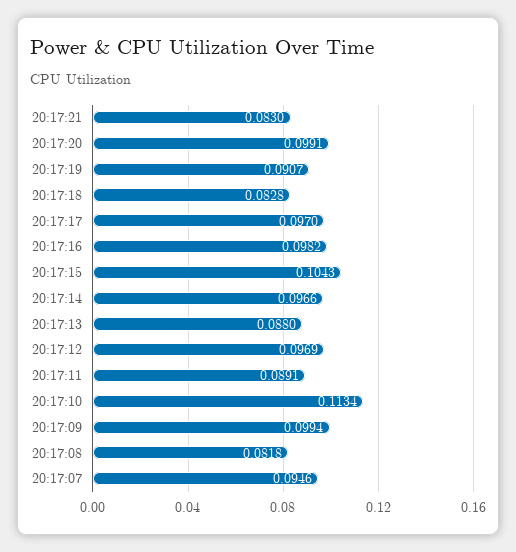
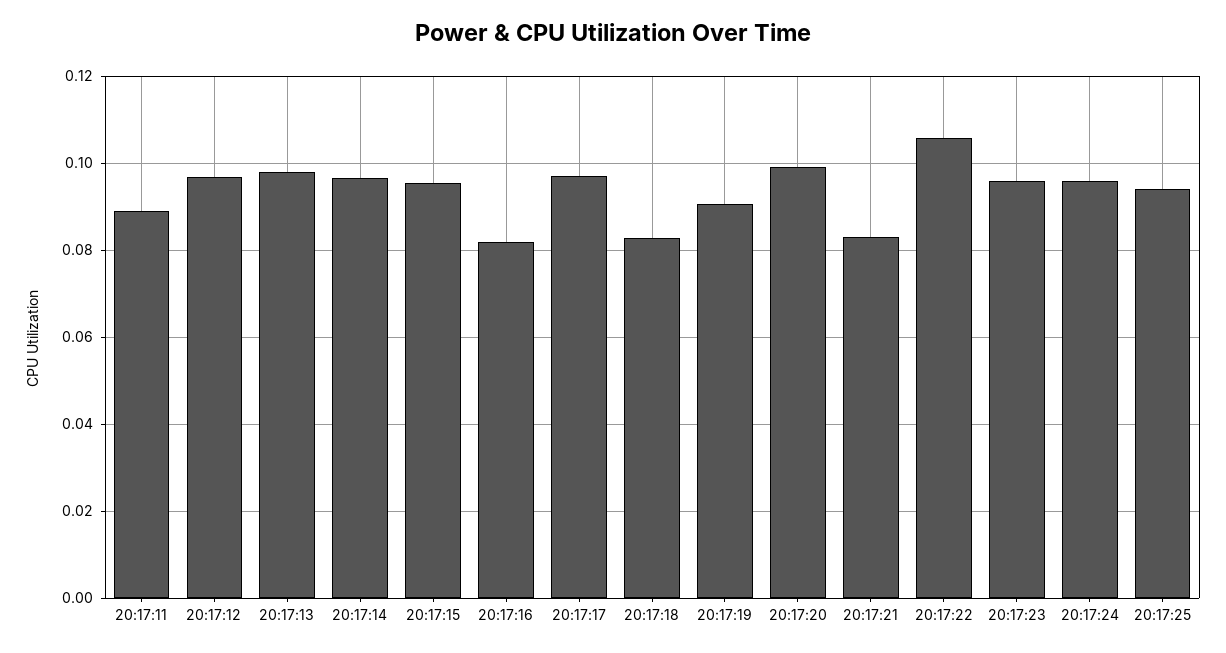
20:17:16: 0.0982 -> 0.082
20:17:15: 0.1043 -> 0.096
20:17:13: 0.088 -> 0.098
20:17:10: 0.1134 -> none
20:17:09: 0.0994 -> none
20:17:08: 0.0818 -> none
20:17:07: 0.0946 -> none
20:17:22: none -> 0.106
20:17:23: none -> 0.096
20:17:24: none -> 0.096
20:17:25: none -> 0.094

